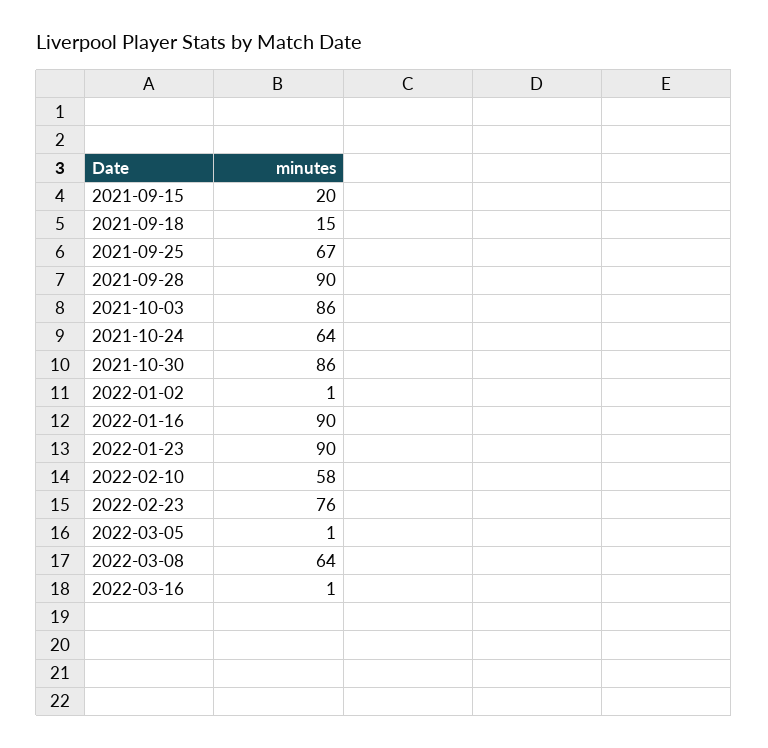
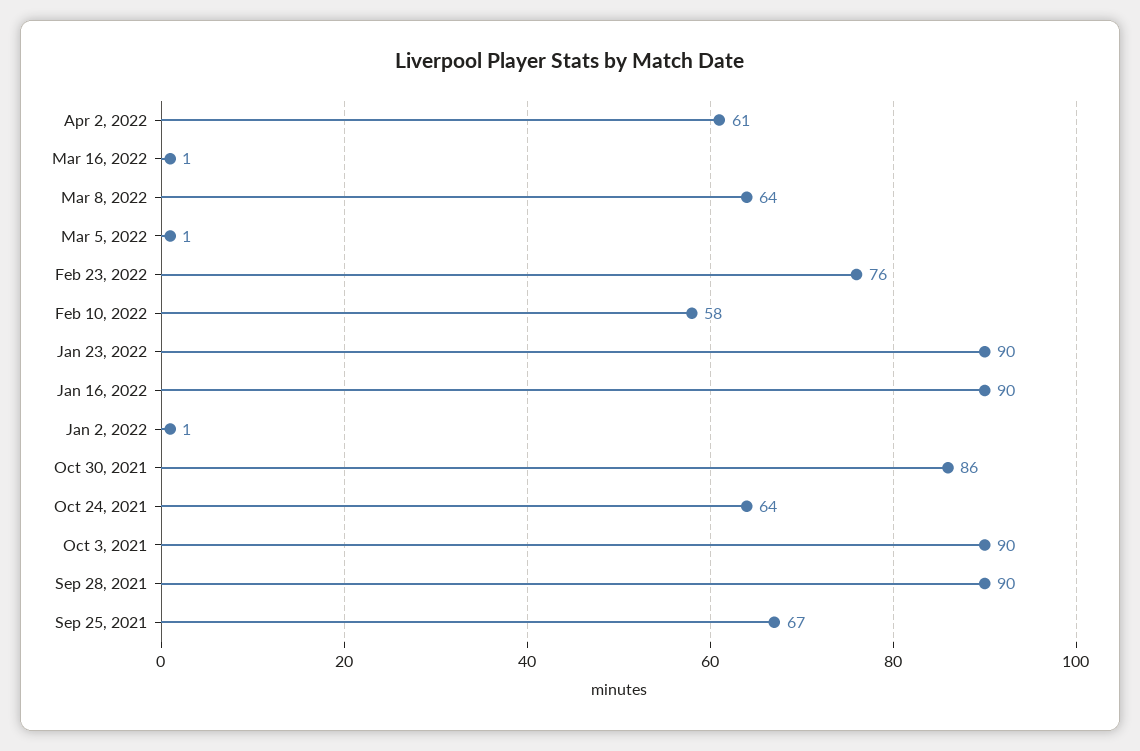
2021-09-15: 20 -> none
2021-09-18: 15 -> none
2021-10-03: 86 -> 90
Apr 2, 2022: none -> 61

